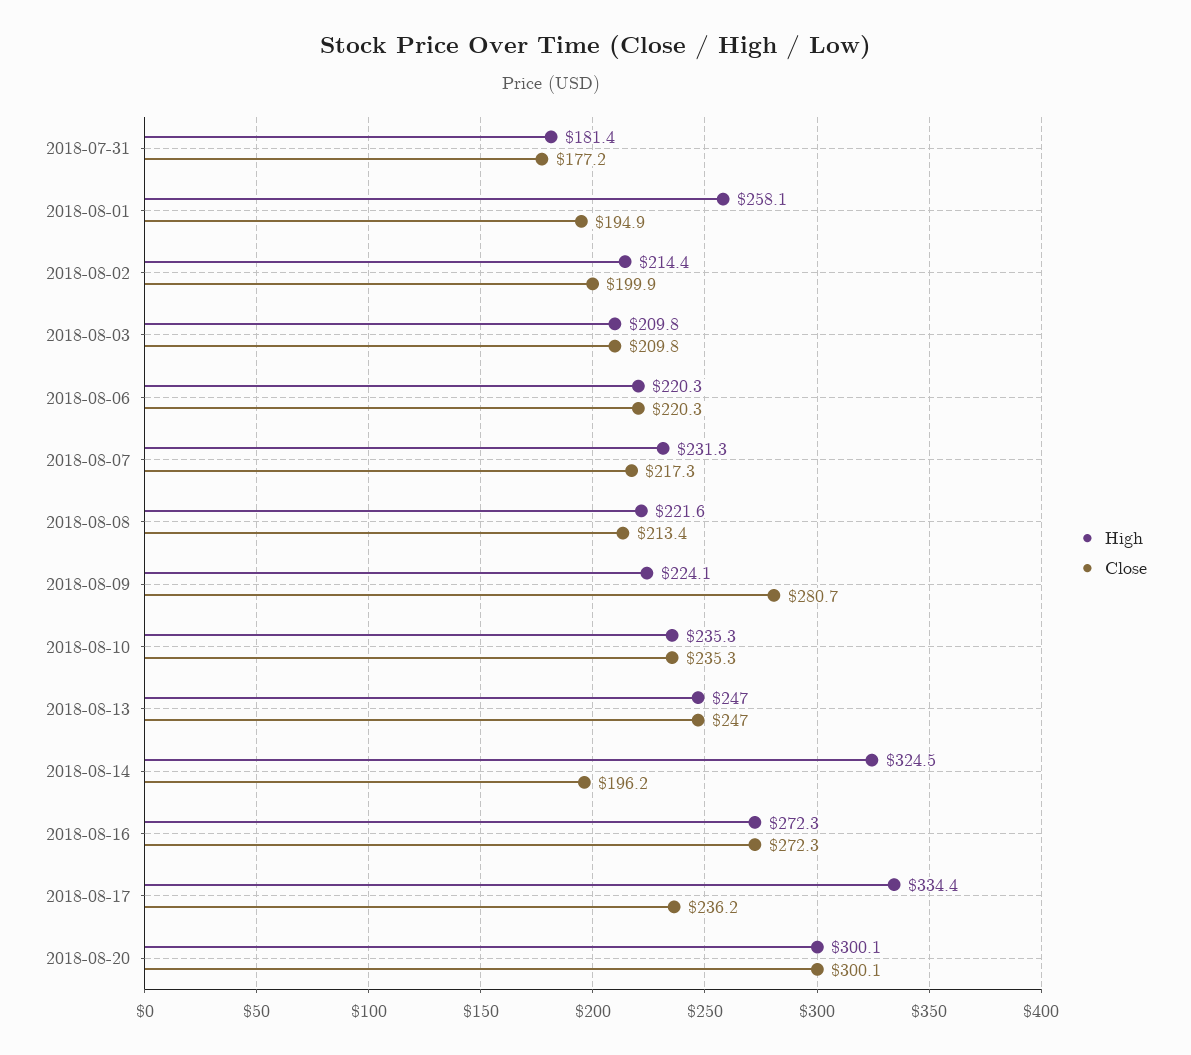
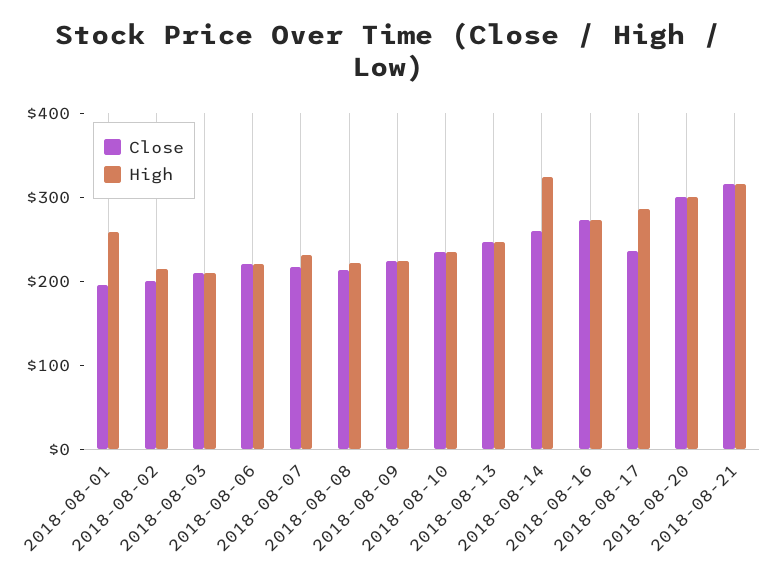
High, 2018-07-31: 181.4 -> none
Close, 2018-07-31: 177.2 -> none
Close, 2018-08-09: 280.7 -> 220
Close, 2018-08-14: 196.2 -> 260
High, 2018-08-17: 334.4 -> 280
Close, 2018-08-21: none -> 320
High, 2018-08-21: none -> 320

